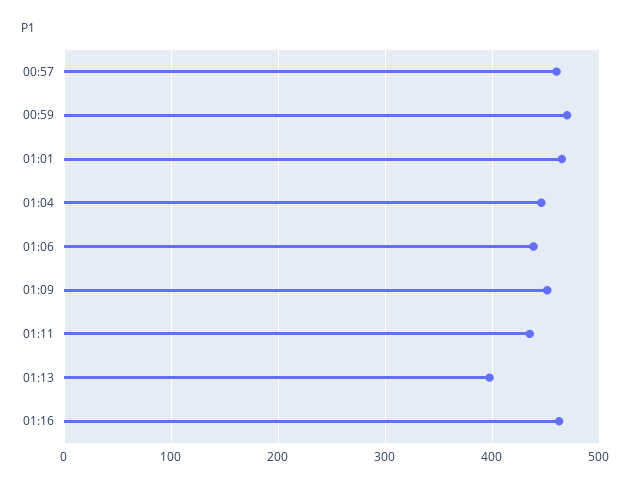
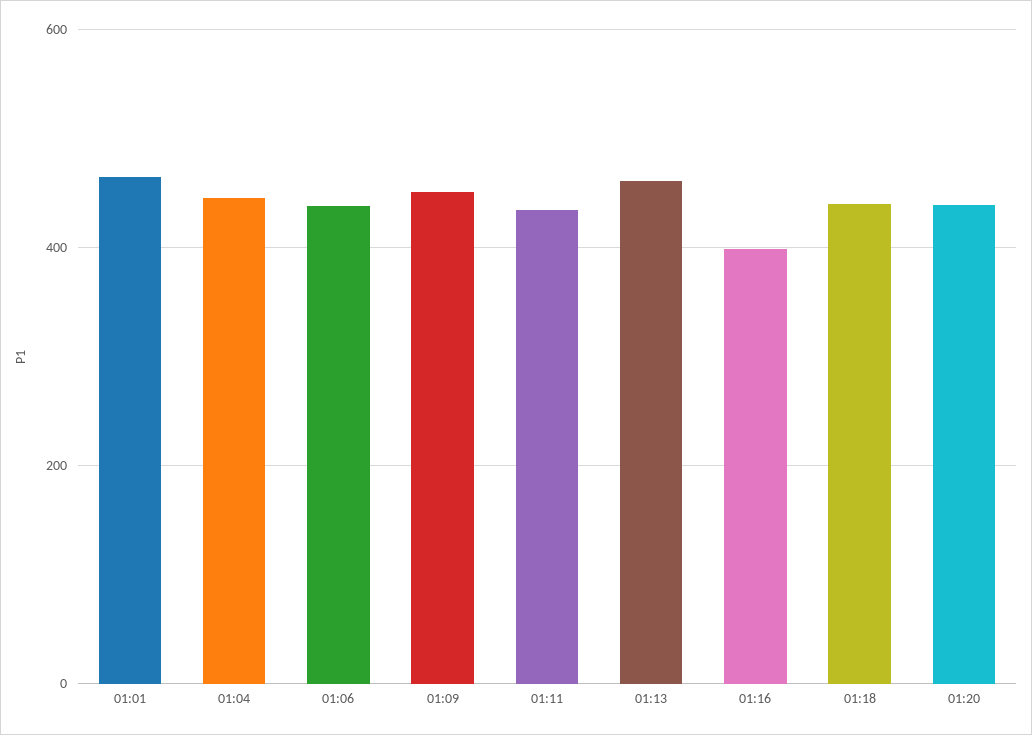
00:57: 460 -> none
00:59: 470 -> none
01:13: 400 -> 460
01:16: 460 -> 400
01:18: none -> 440
01:20: none -> 440

